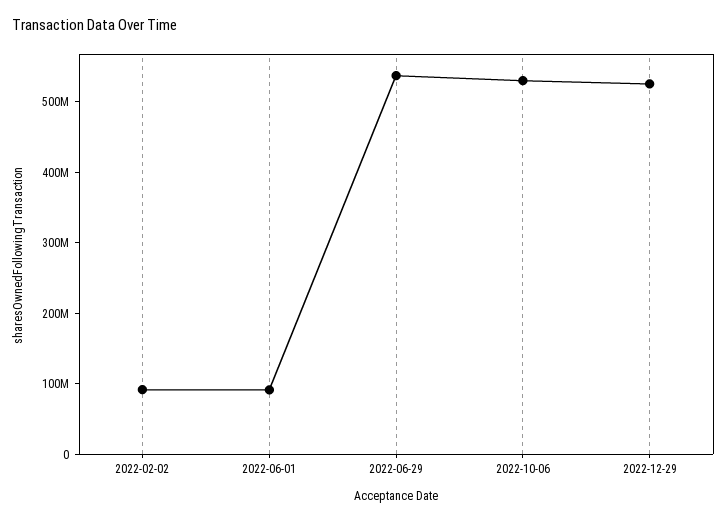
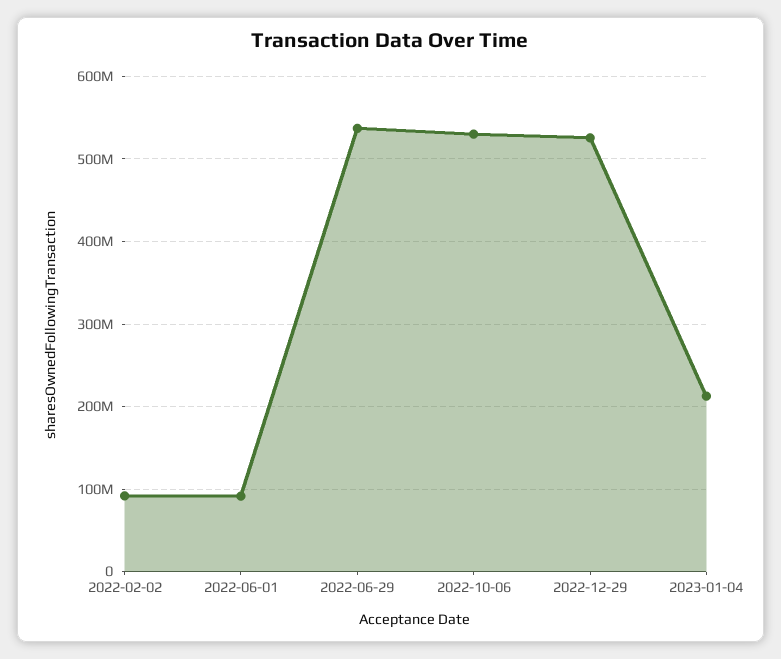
2023-01-04: none -> 210000000

